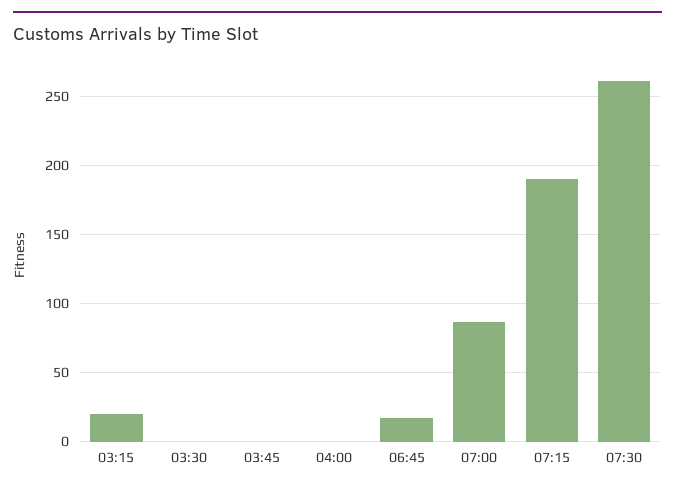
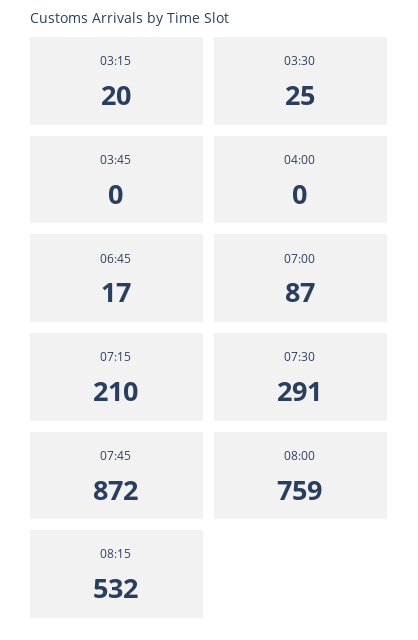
03:30: 0 -> 25
07:15: 190 -> 210
07:30: 260 -> 291
07:45: none -> 872
08:00: none -> 759
08:15: none -> 532

